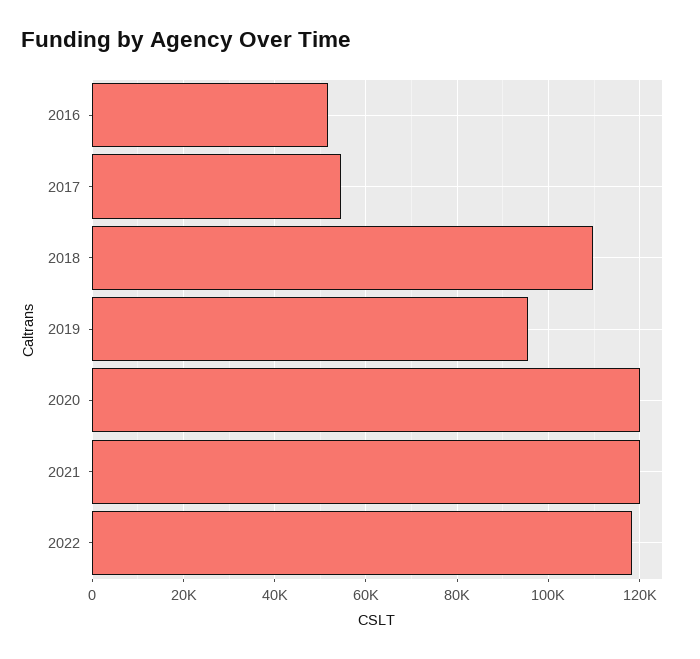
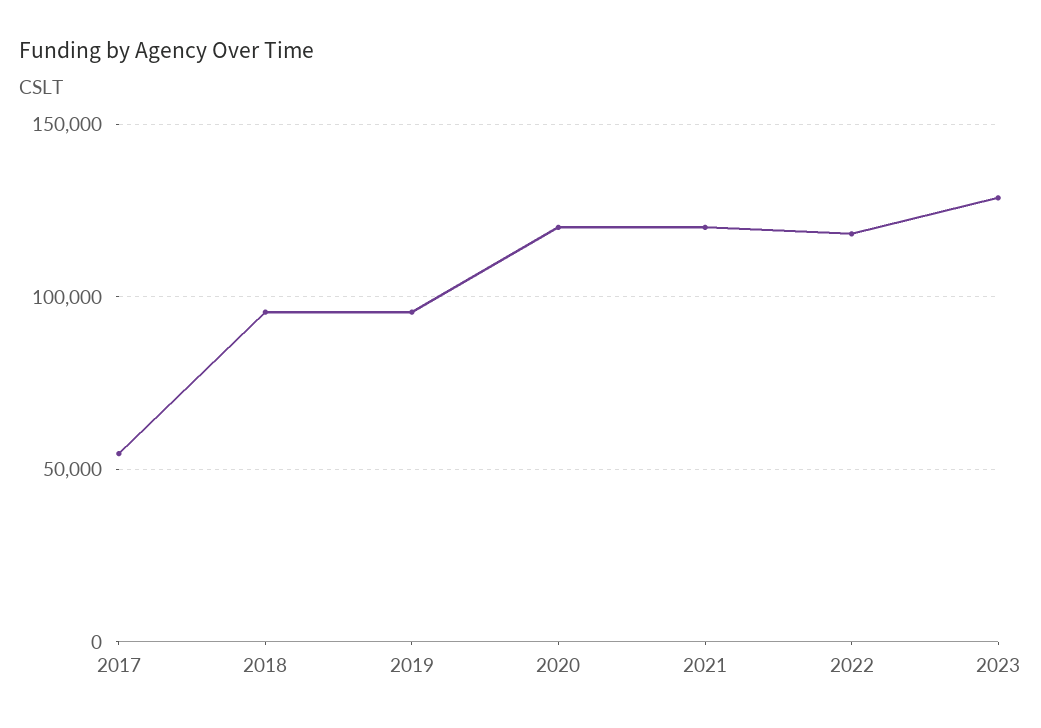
2016: 52000 -> none
2018: 110000 -> 95000
2023: none -> 130000

